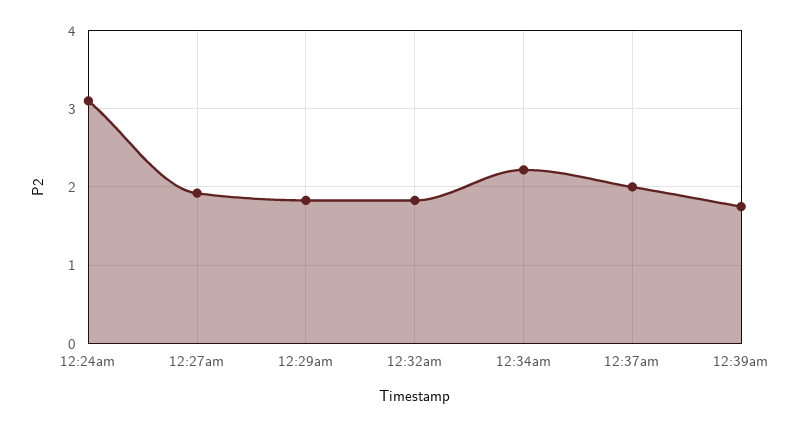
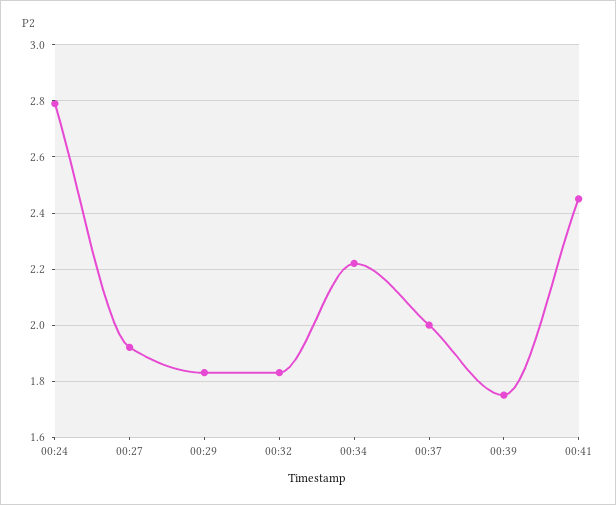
12:24am: 3.1 -> 2.8
00:41: none -> 2.45

